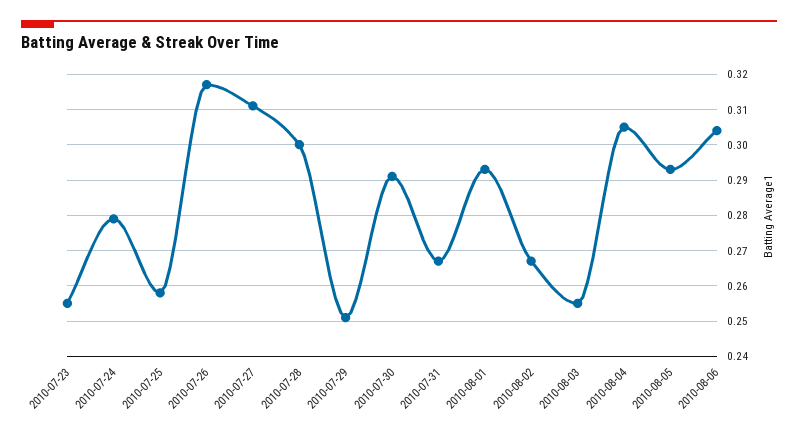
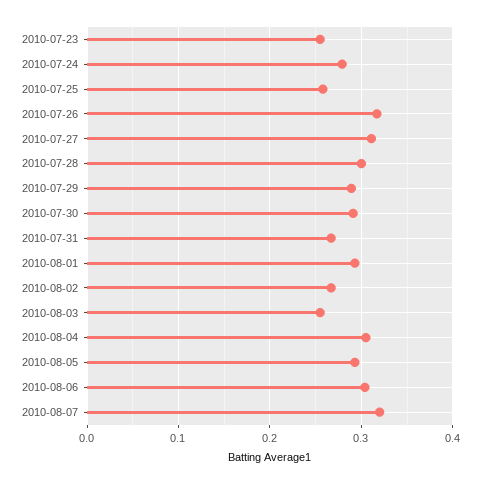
2010-07-29: 0.25 -> 0.29
2010-08-07: none -> 0.32

